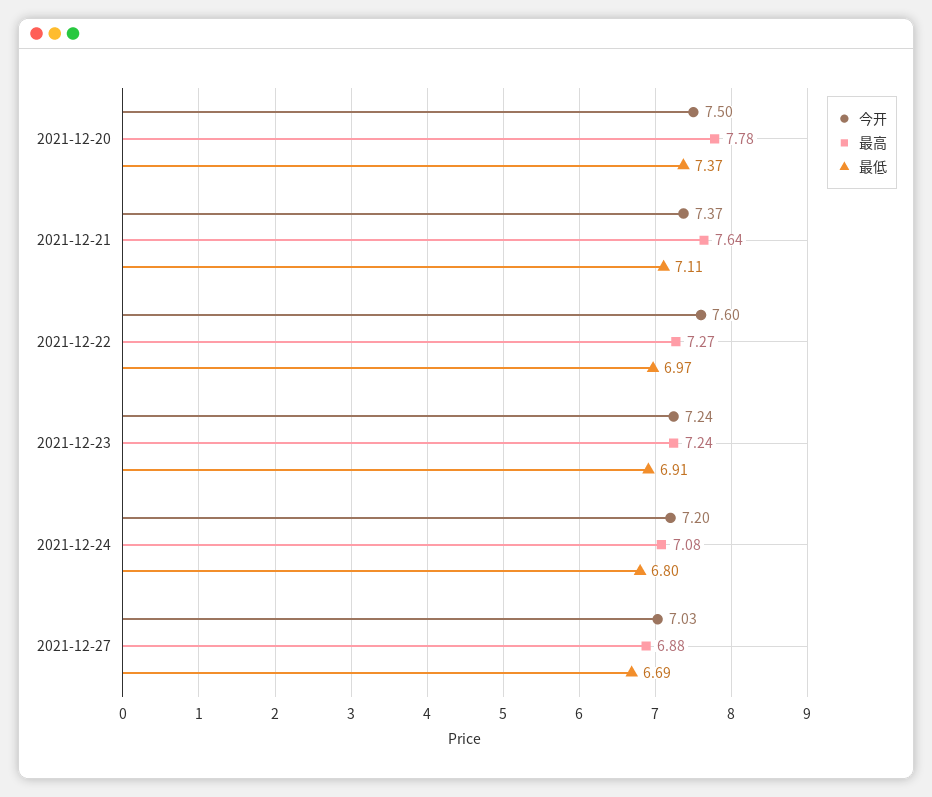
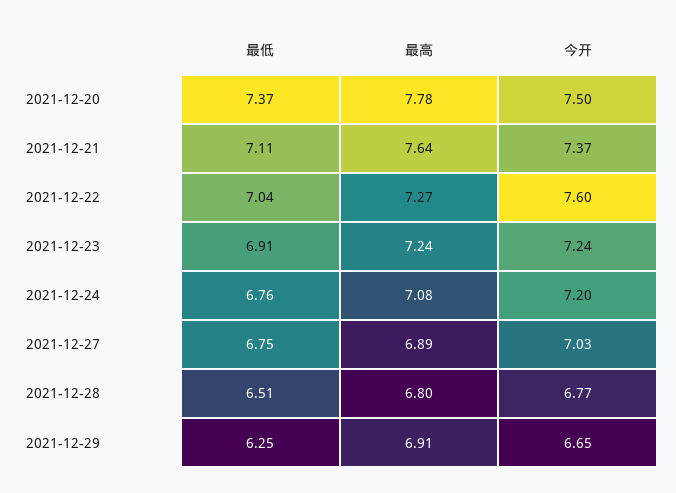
最低, 2021-12-22: 6.97 -> 7.04
最低, 2021-12-24: 6.8 -> 6.76
最高, 2021-12-27: 6.88 -> 6.89
最低, 2021-12-27: 6.69 -> 6.75
最低, 2021-12-28: none -> 6.51
最高, 2021-12-28: none -> 6.8
今开, 2021-12-28: none -> 6.77
最低, 2021-12-29: none -> 6.25
最高, 2021-12-29: none -> 6.91
今开, 2021-12-29: none -> 6.65

